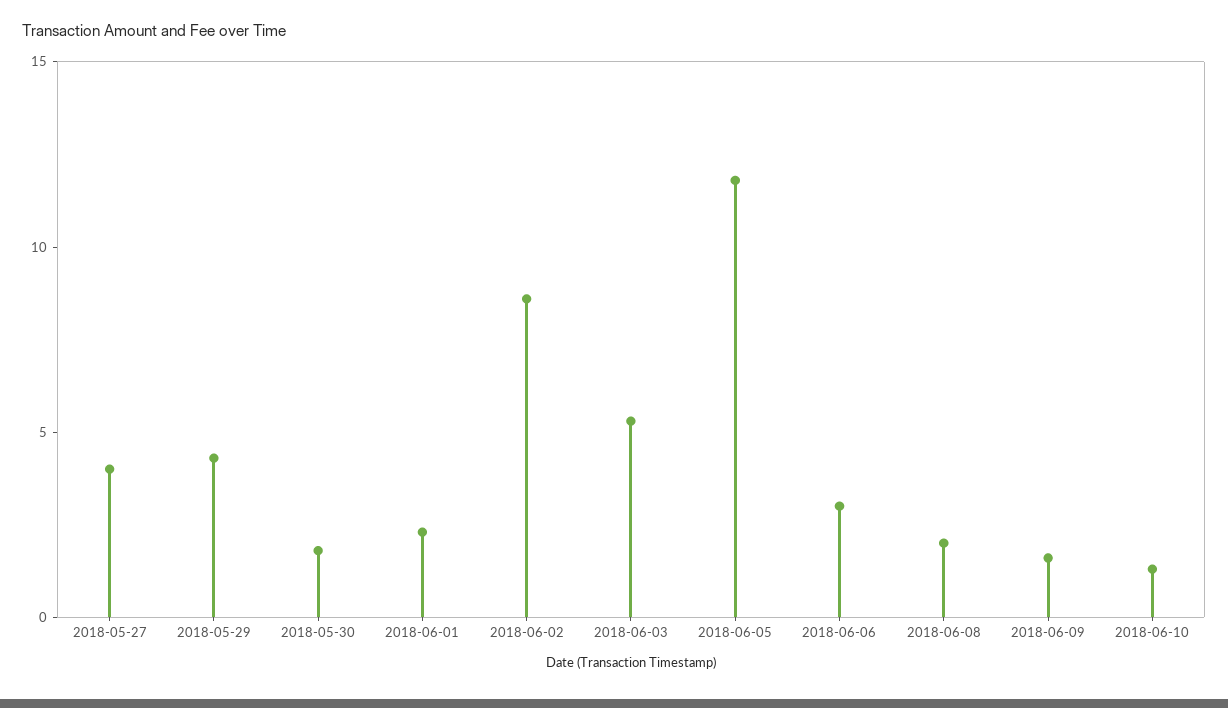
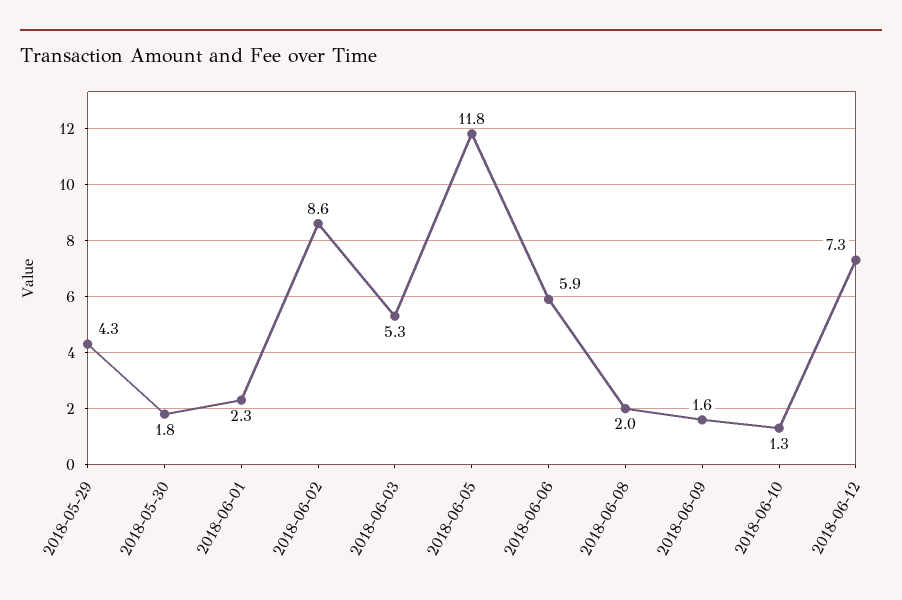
2018-05-27: 4 -> none
2018-06-06: 3 -> 5.9
2018-06-12: none -> 7.3

